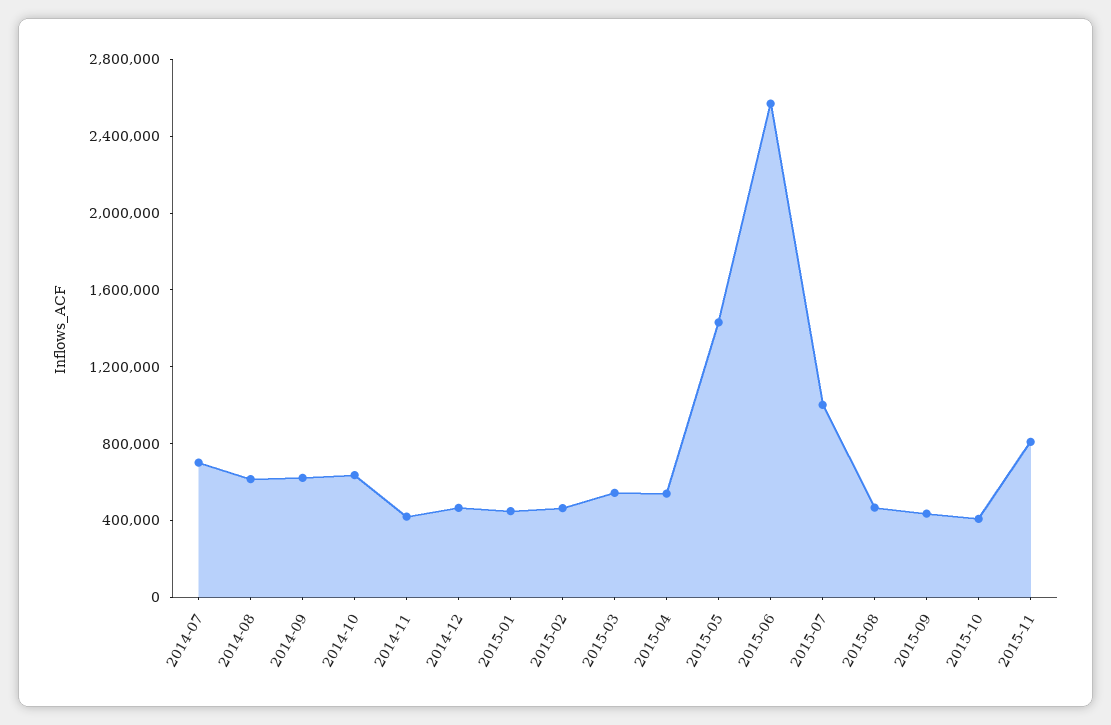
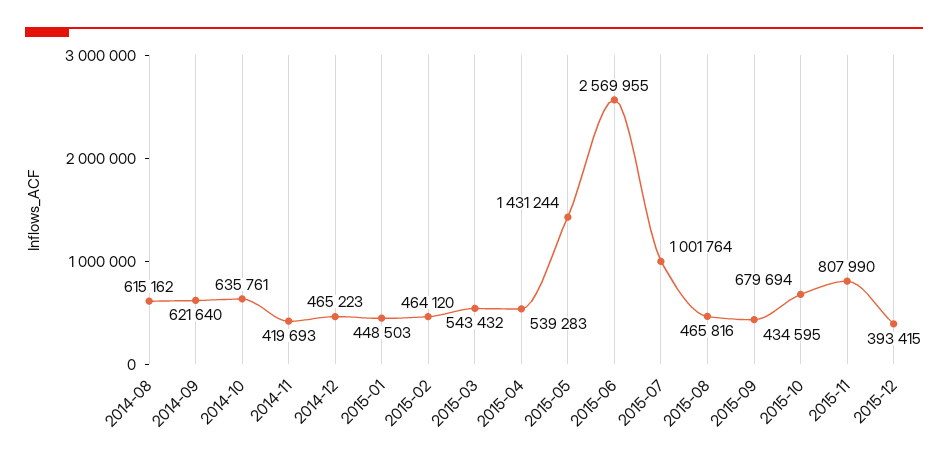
2014-07: 700000 -> none
2015-10: 400000 -> 679694
2015-12: none -> 393415

